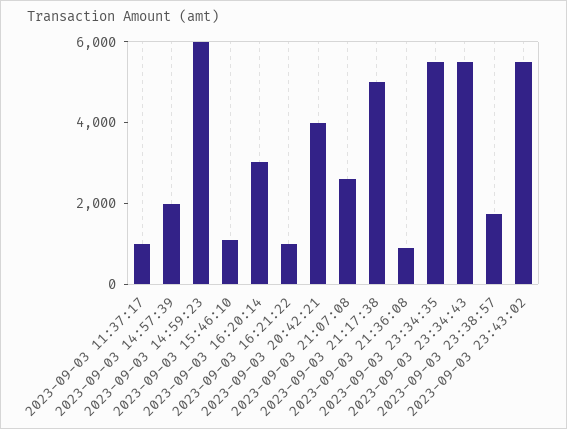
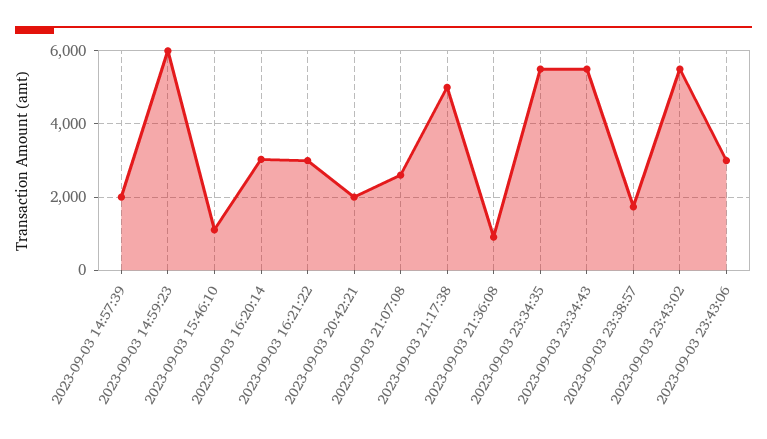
2023-09-03 11:37:17: 1000 -> none
2023-09-03 16:21:22: 1000 -> 3000
2023-09-03 20:42:21: 4000 -> 2000
2023-09-03 23:43:06: none -> 3000

